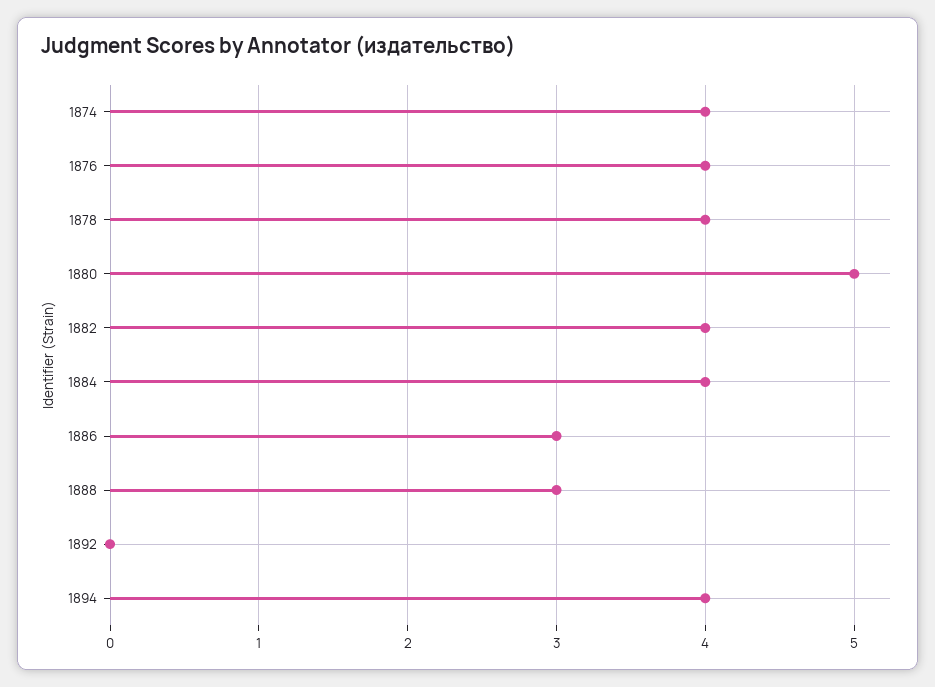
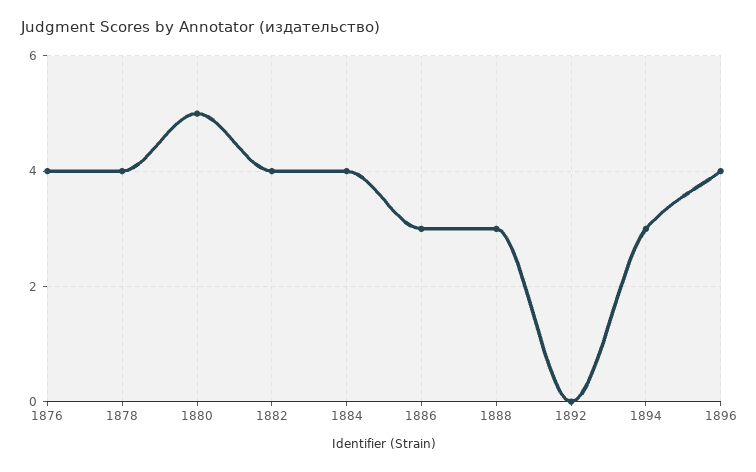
1874: 4 -> none
1894: 4 -> 3
1896: none -> 4

